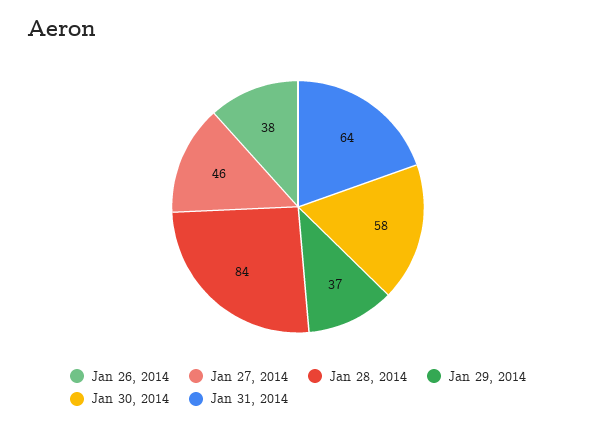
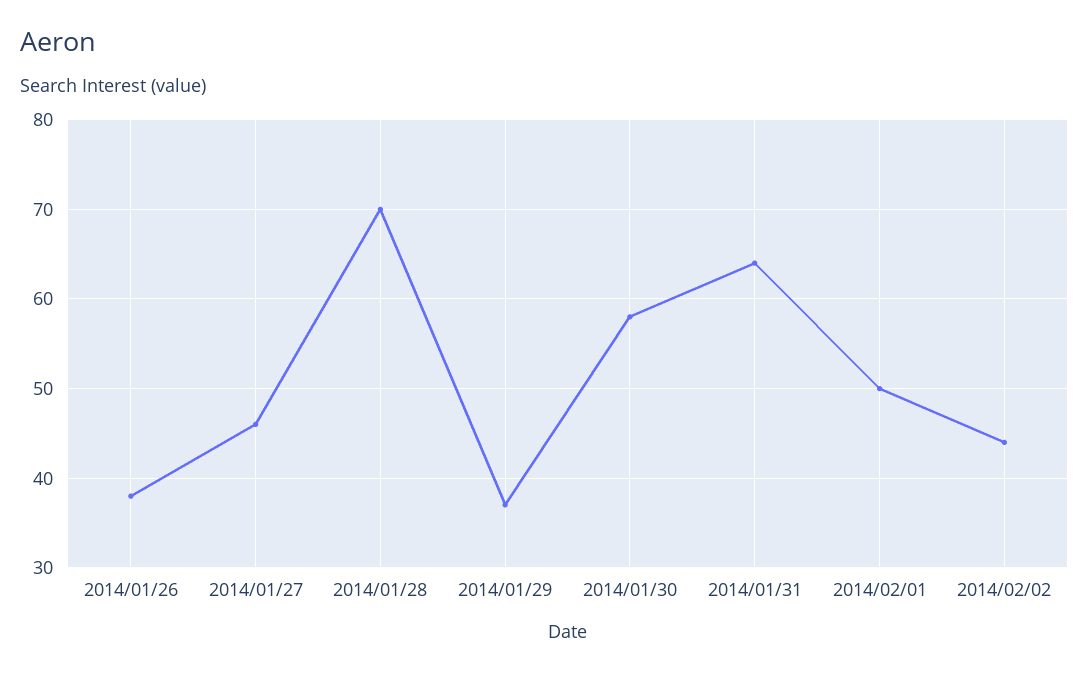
Jan 28, 2014: 84 -> 70
2014/02/01: none -> 50
2014/02/02: none -> 44

